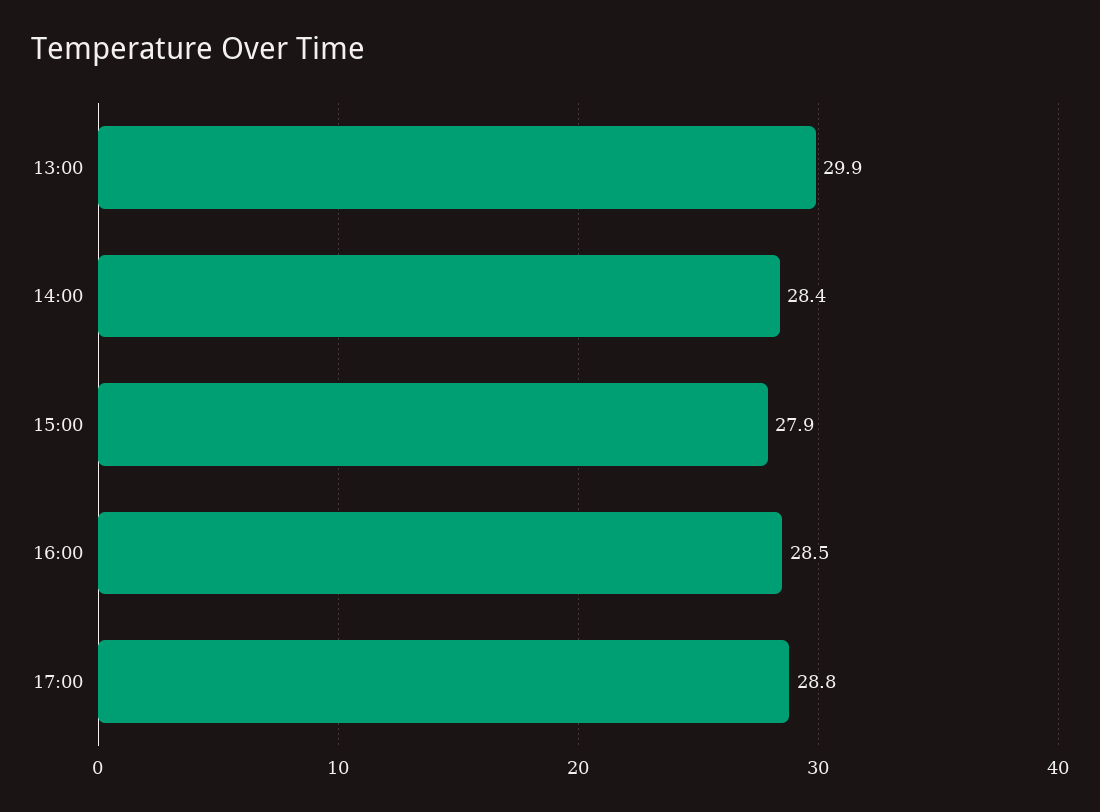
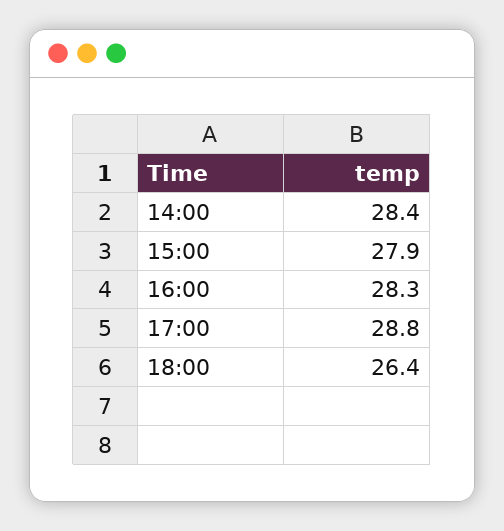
13:00: 29.9 -> none
16:00: 28.5 -> 28.3
18:00: none -> 26.4

